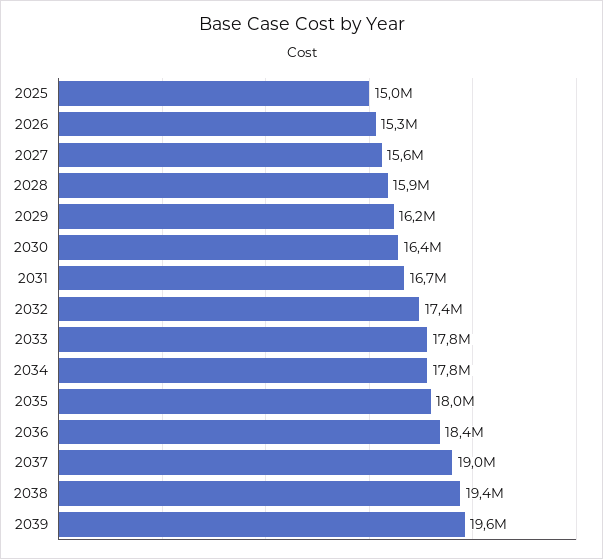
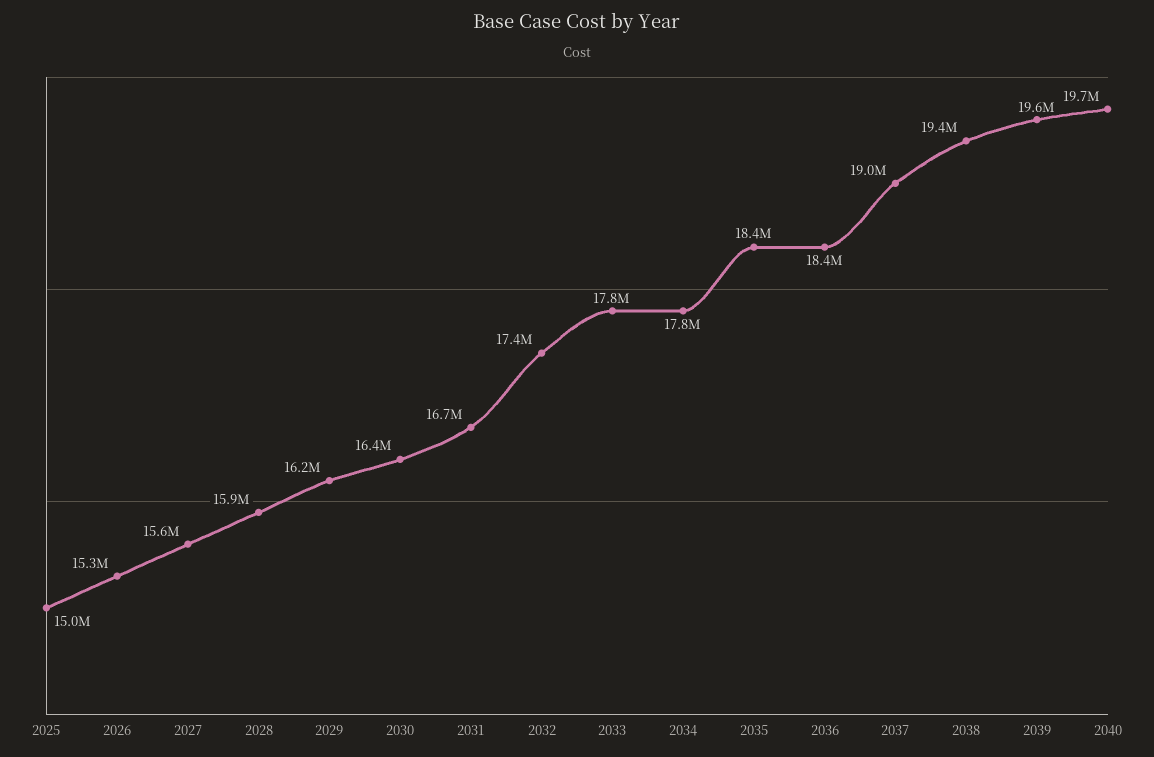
2035: 18000000 -> 18400000
2040: none -> 19700000

